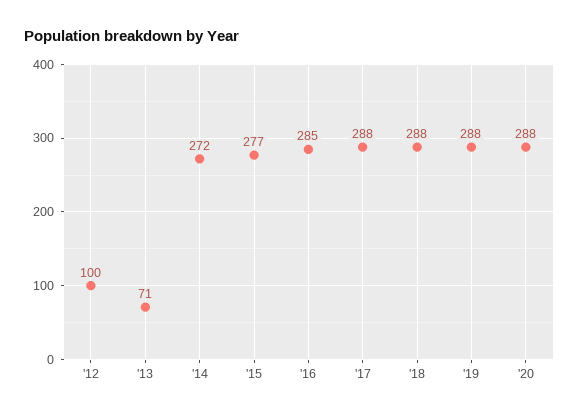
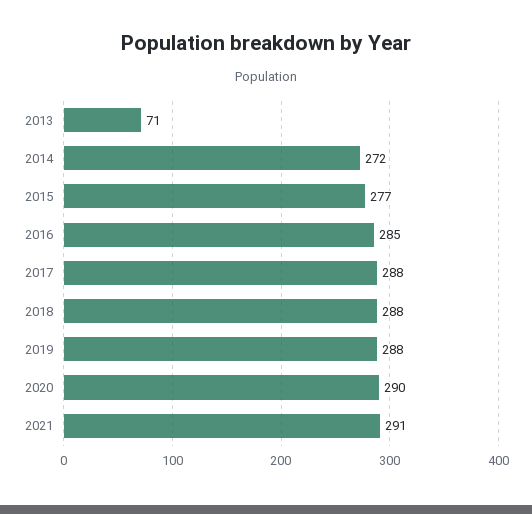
'12: 100 -> none
'20: 288 -> 290
2021: none -> 291

